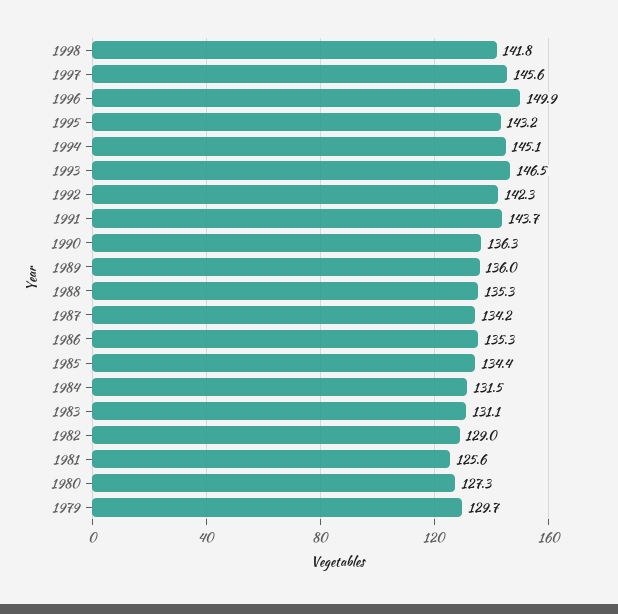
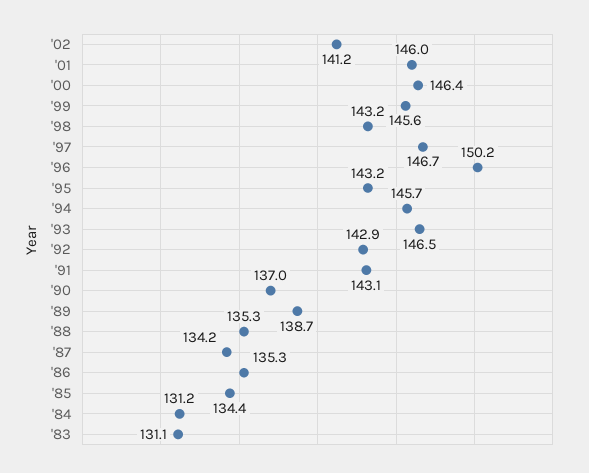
1998: 141.8 -> 143.2
1997: 145.6 -> 146.7
1996: 149.9 -> 150.2
1994: 145.1 -> 145.7
1992: 142.3 -> 142.9
1991: 143.7 -> 143.1
1990: 136.3 -> 137
1989: 136 -> 138.7
1984: 131.5 -> 131.2
1982: 129 -> none
1981: 125.6 -> none
1980: 127.3 -> none
1979: 129.7 -> none
'02: none -> 141.2
'01: none -> 146
'00: none -> 146.4
'99: none -> 145.6

